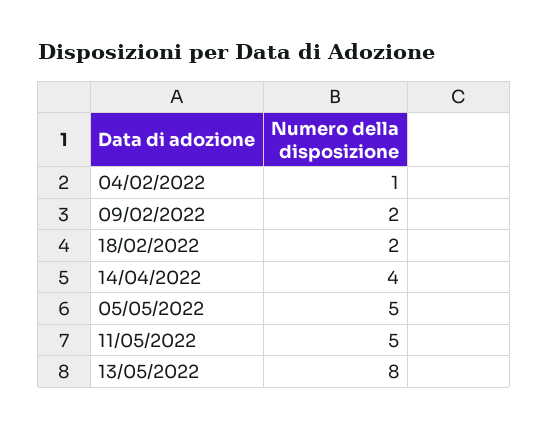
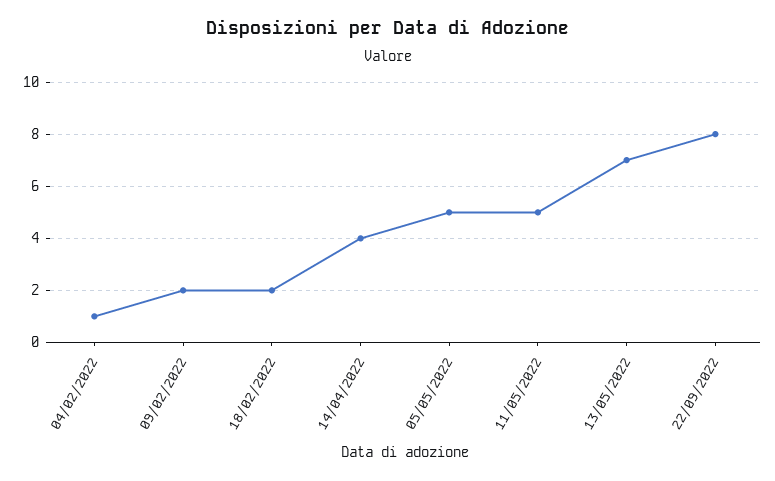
13/05/2022: 8 -> 7
22/09/2022: none -> 8

